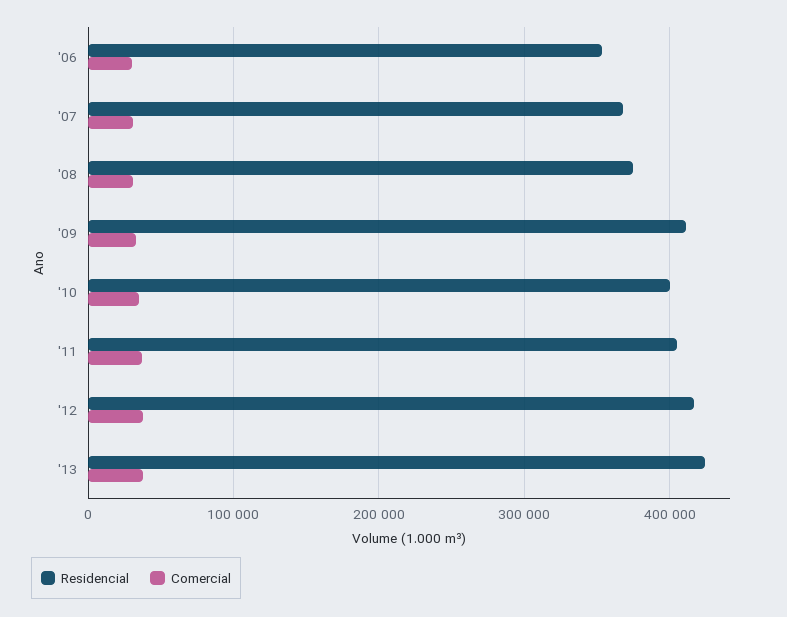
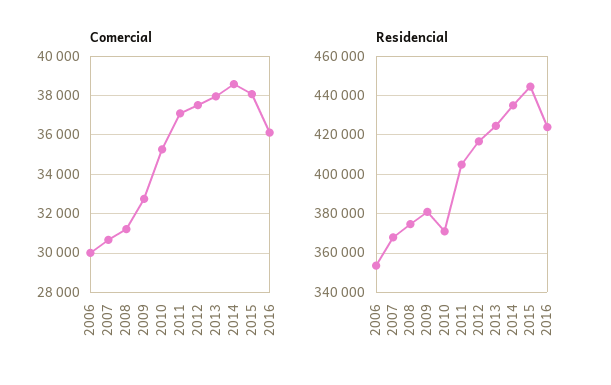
Residencial, '09: 410000 -> 380000
Residencial, '10: 400000 -> 370000
Comercial, 2014: none -> 38500
Comercial, 2015: none -> 38000
Comercial, 2016: none -> 36000
Residencial, 2014: none -> 435000
Residencial, 2015: none -> 445000
Residencial, 2016: none -> 425000

